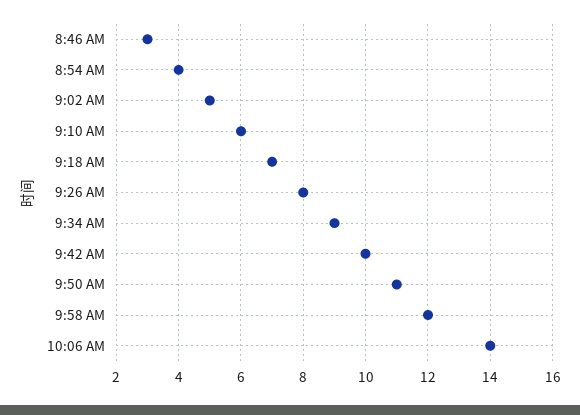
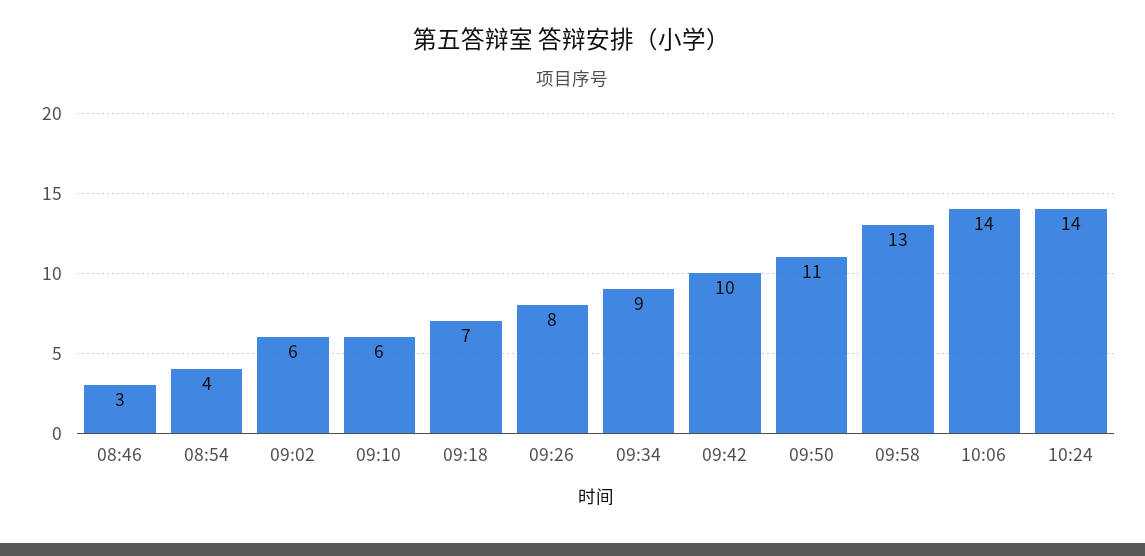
9:02 AM: 5 -> 6
9:58 AM: 12 -> 13
10:24: none -> 14

